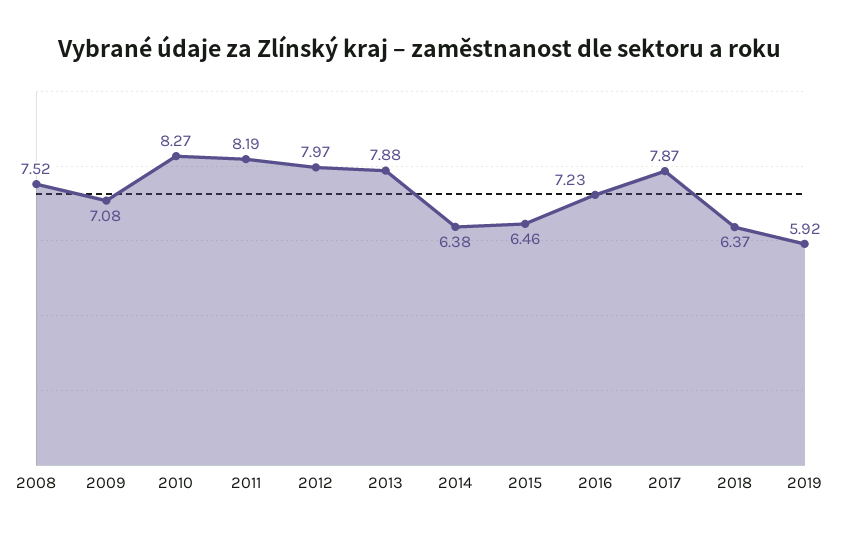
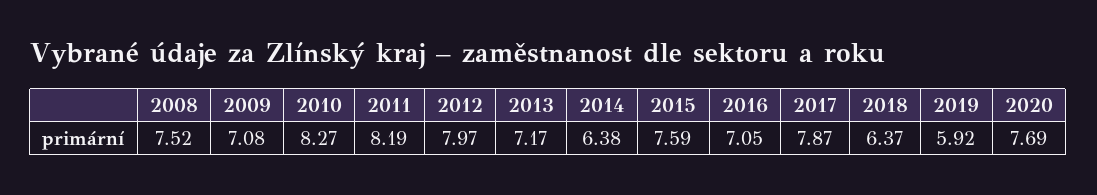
2013: 7.88 -> 7.17
2015: 6.46 -> 7.59
2016: 7.23 -> 7.05
2020: none -> 7.69

